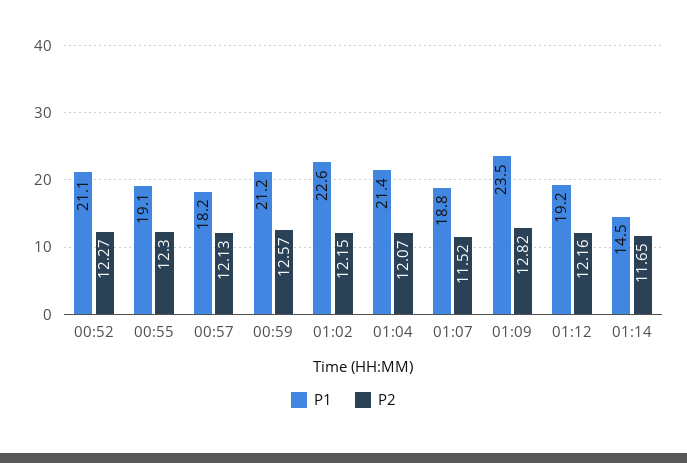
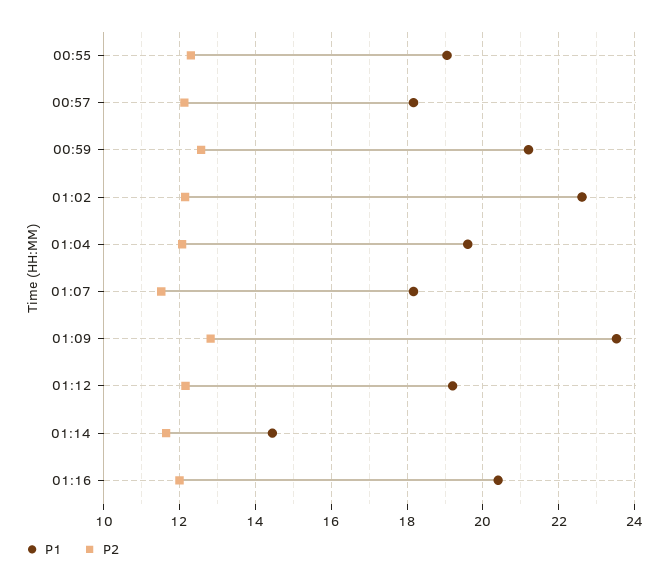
P1, 00:52: 21.1 -> none
P2, 00:52: 12.27 -> none
P1, 01:04: 21.4 -> 19.6
P1, 01:07: 18.8 -> 18.2
P1, 01:16: none -> 20.4
P2, 01:16: none -> 12

